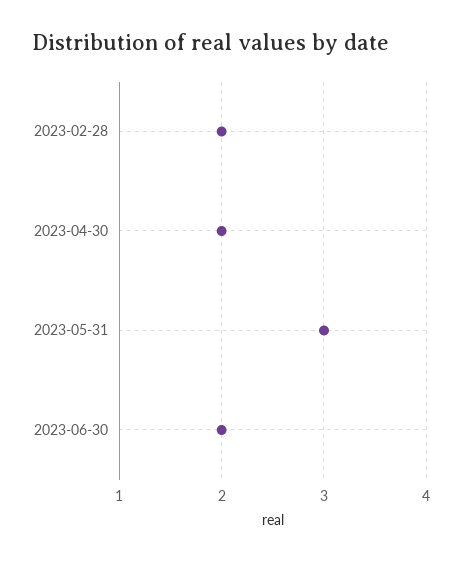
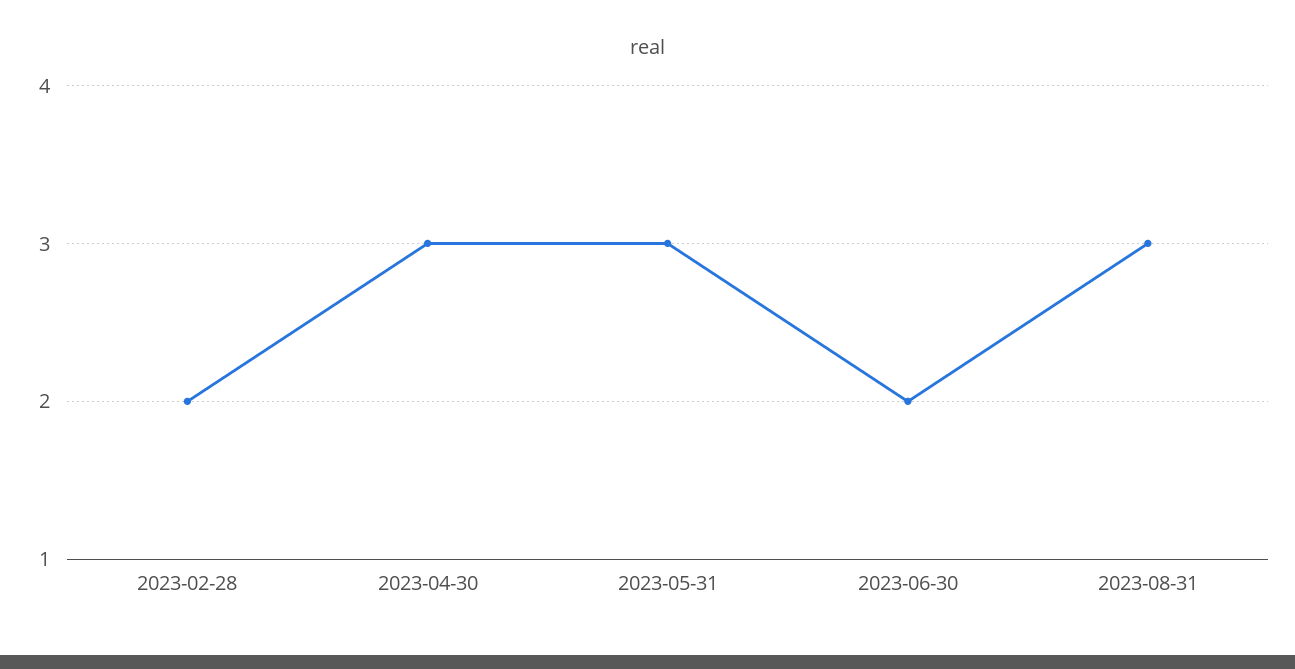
2023-04-30: 2 -> 3
2023-08-31: none -> 3

